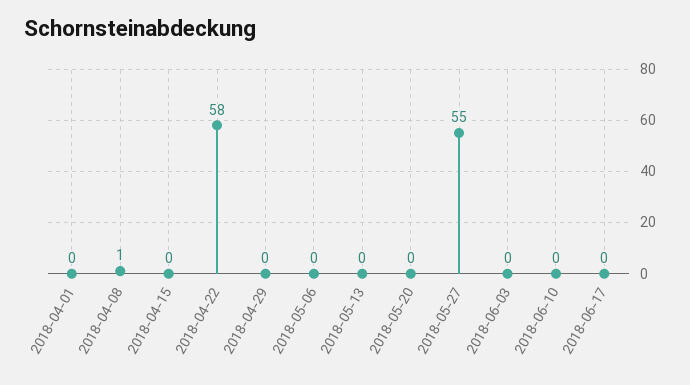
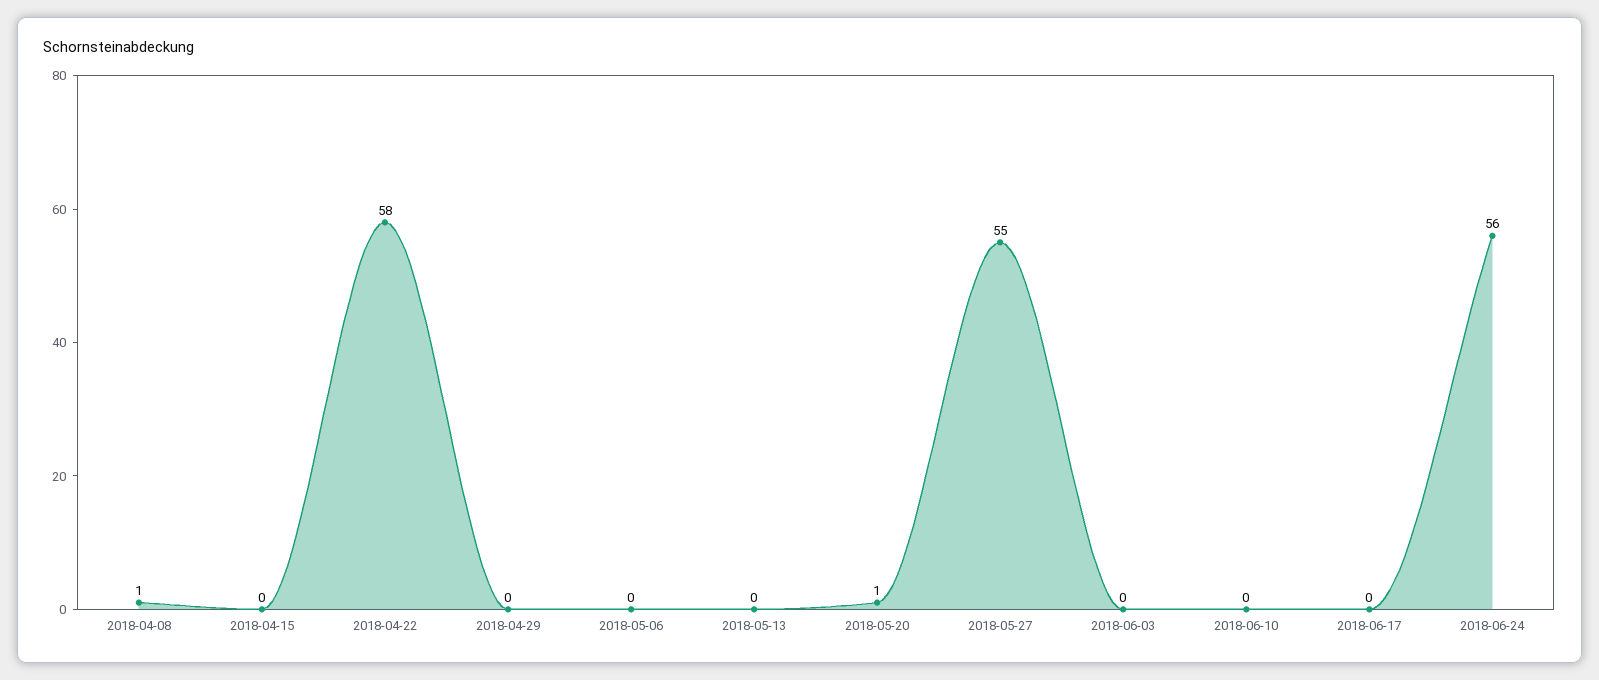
2018-04-01: 0 -> none
2018-05-20: 0 -> 1
2018-06-24: none -> 56

